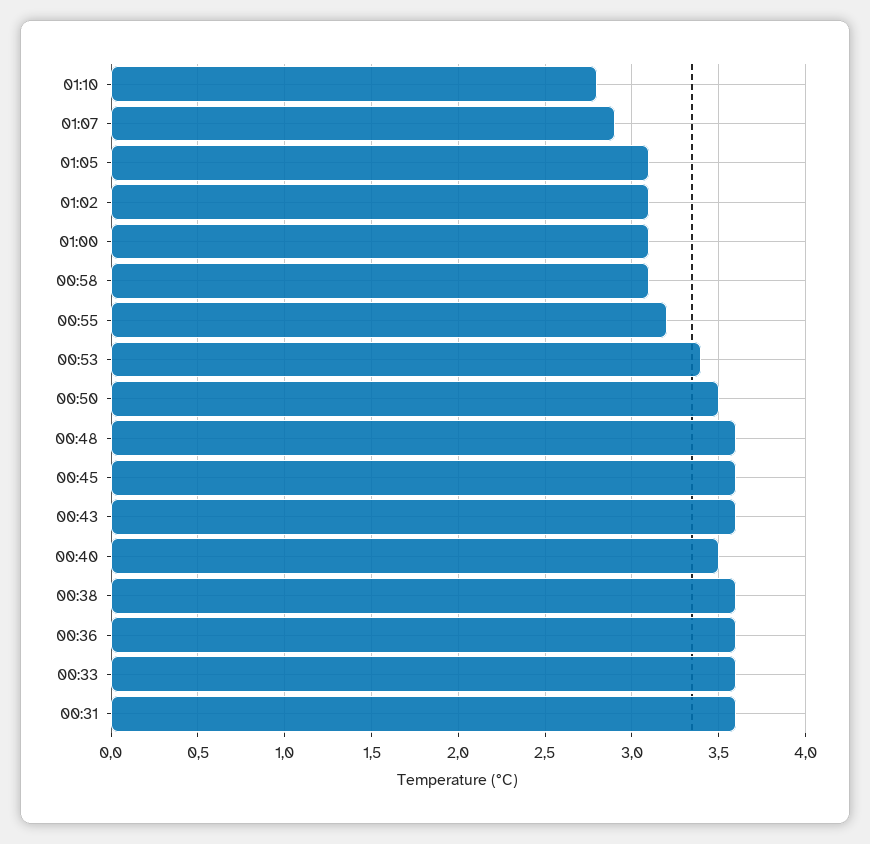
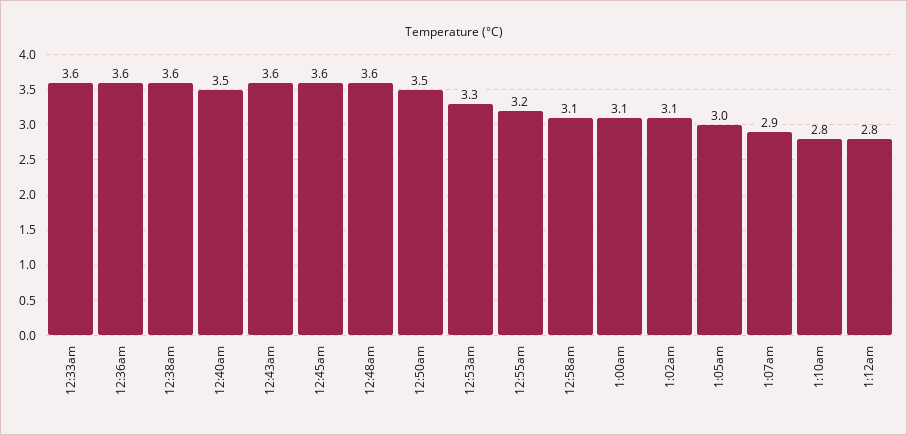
01:05: 3.1 -> 3
00:53: 3.4 -> 3.3
00:31: 3.6 -> none
1:12am: none -> 2.8

